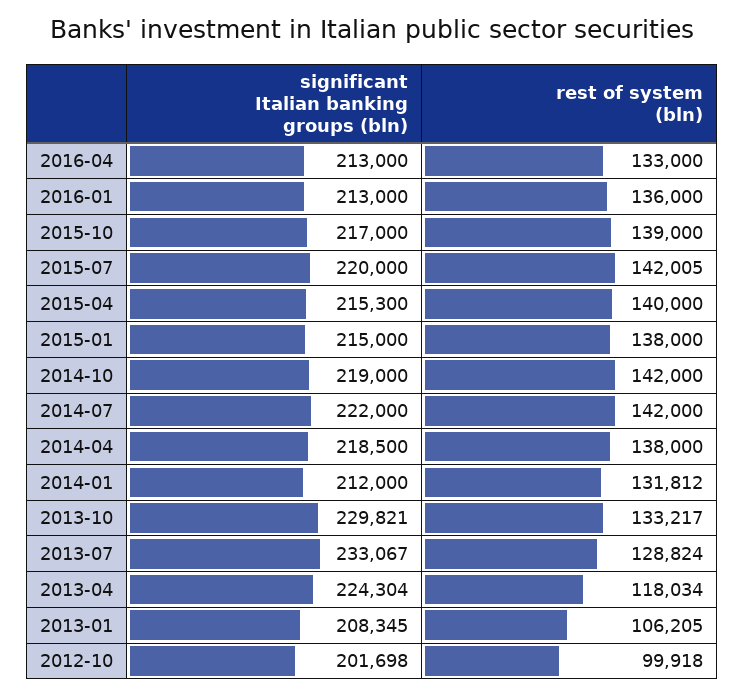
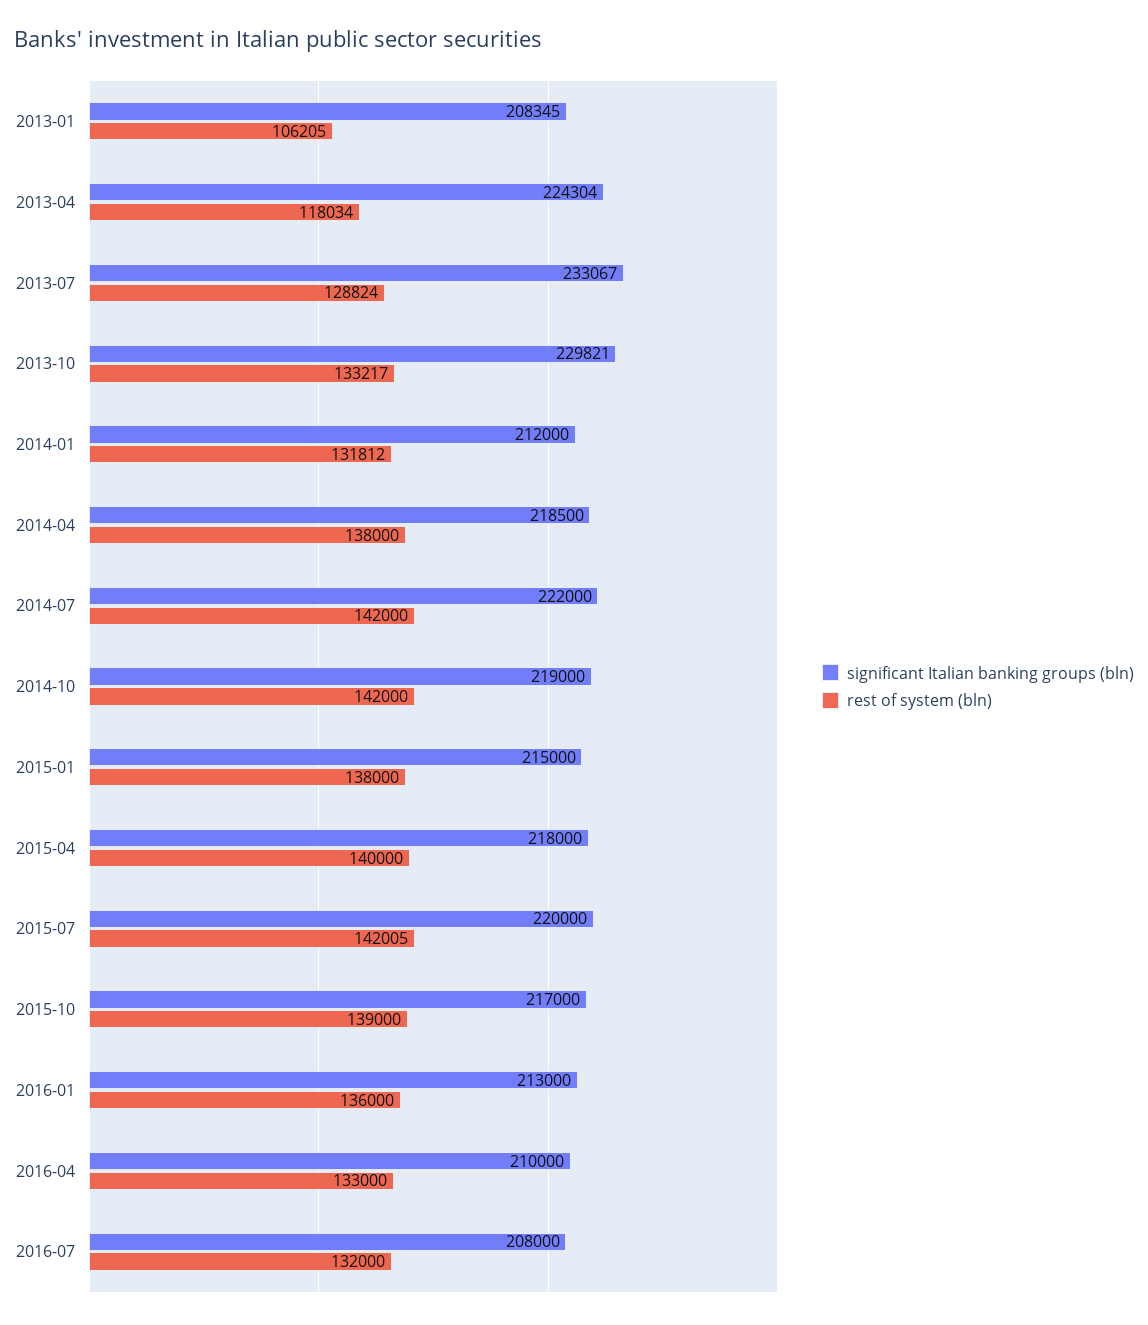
significant Italian banking groups (bln), 2016-04: 213000 -> 210000
significant Italian banking groups (bln), 2015-04: 215300 -> 218000
significant Italian banking groups (bln), 2012-10: 201698 -> none
rest of system (bln), 2012-10: 99918 -> none
significant Italian banking groups (bln), 2016-07: none -> 208000
rest of system (bln), 2016-07: none -> 132000

